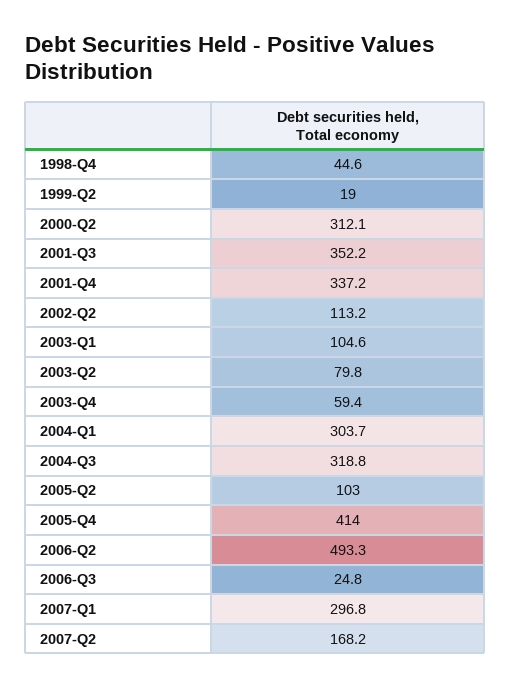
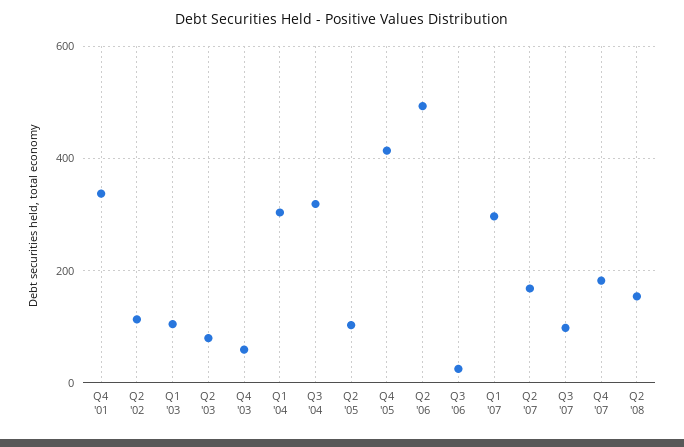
1998-Q4: 44.6 -> none
1999-Q2: 19 -> none
2000-Q2: 312.1 -> none
2001-Q3: 352.2 -> none
Q3 '07: none -> 100
Q4 '07: none -> 180
Q2 '08: none -> 160

